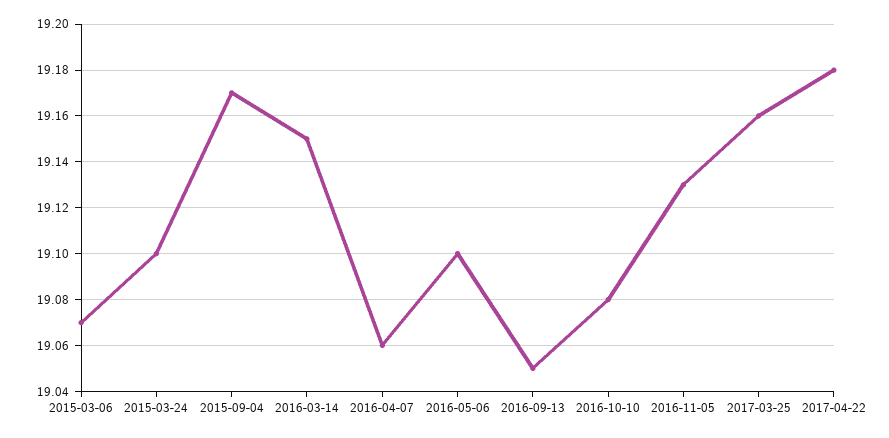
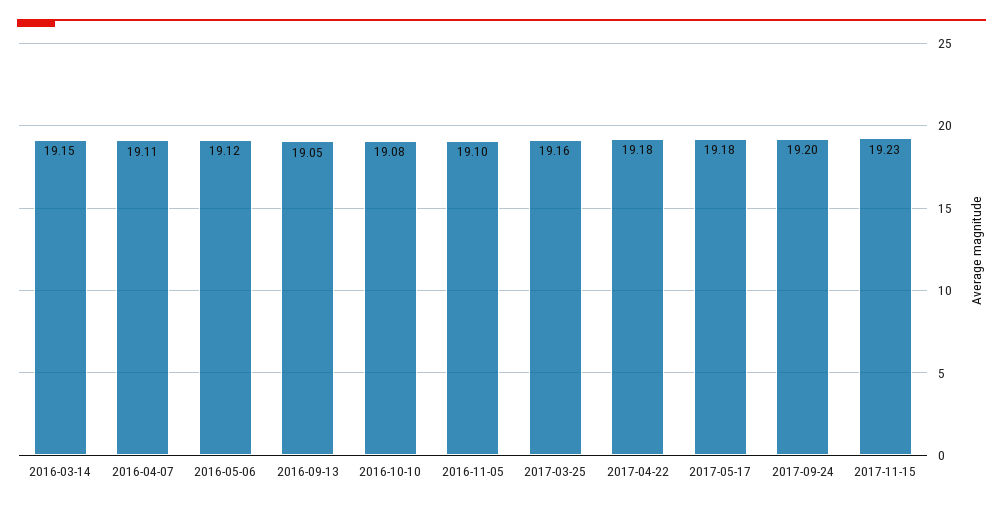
2015-03-06: 19.07 -> none
2015-03-24: 19.1 -> none
2015-09-04: 19.17 -> none
2016-04-07: 19.06 -> 19.11
2016-05-06: 19.1 -> 19.12
2016-11-05: 19.13 -> 19.1
2017-05-17: none -> 19.18
2017-09-24: none -> 19.2
2017-11-15: none -> 19.23

